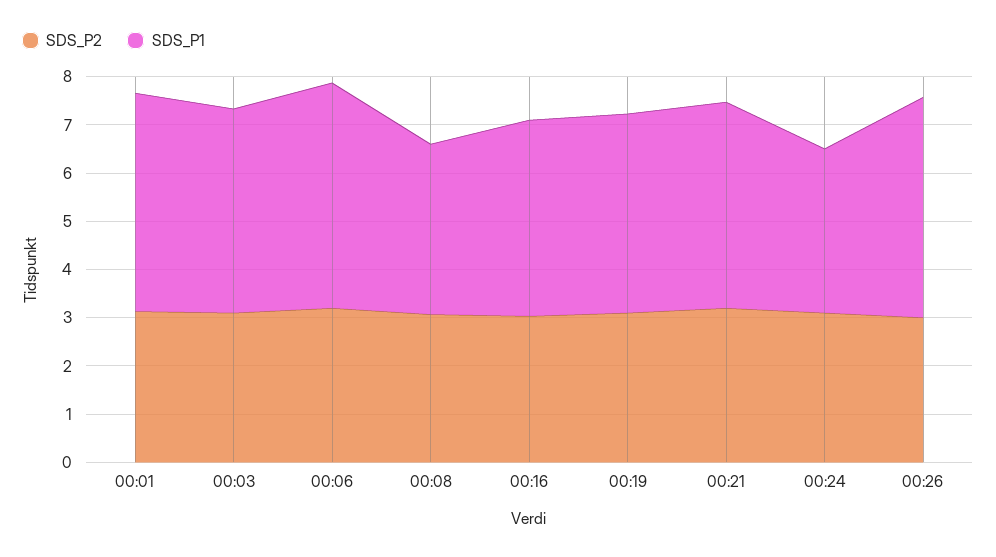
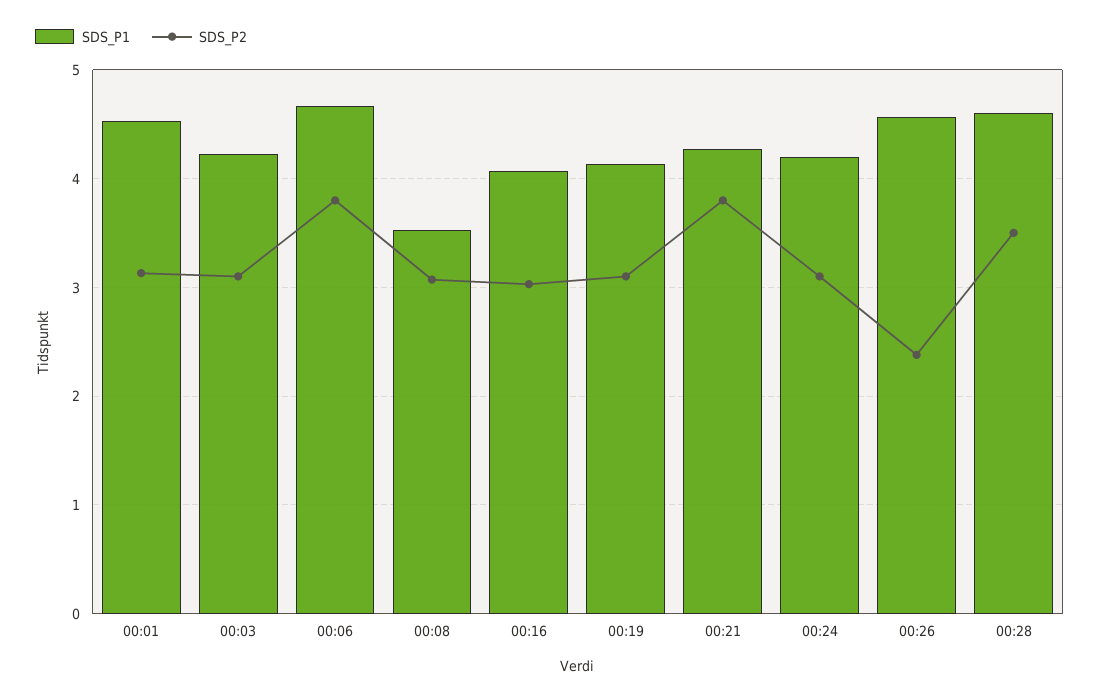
SDS_P2, 00:06: 3.2 -> 3.8
SDS_P2, 00:21: 3.2 -> 3.8
SDS_P1, 00:24: 3.4 -> 4.2
SDS_P2, 00:26: 3 -> 2.4
SDS_P1, 00:28: none -> 4.6
SDS_P2, 00:28: none -> 3.5

